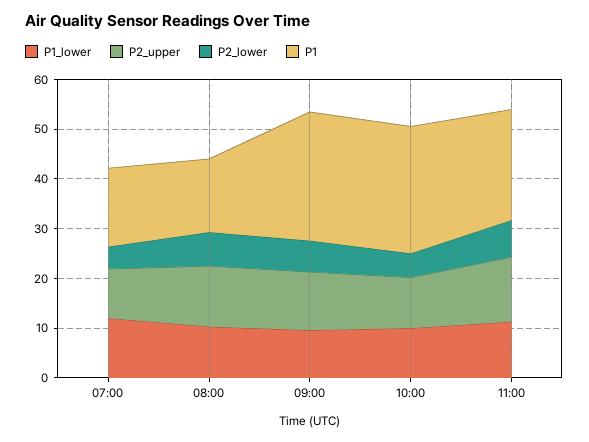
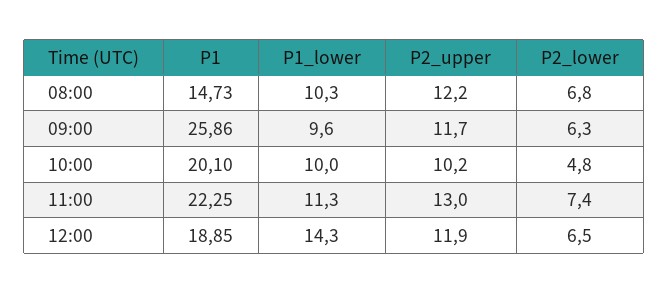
P1_lower, 07:00: 12 -> none
P2_upper, 07:00: 10 -> none
P2_lower, 07:00: 4 -> none
P1, 07:00: 16 -> none
P1, 10:00: 26 -> 20.1
P1, 12:00: none -> 18.85
P1_lower, 12:00: none -> 14.3
P2_upper, 12:00: none -> 11.9
P2_lower, 12:00: none -> 6.5

